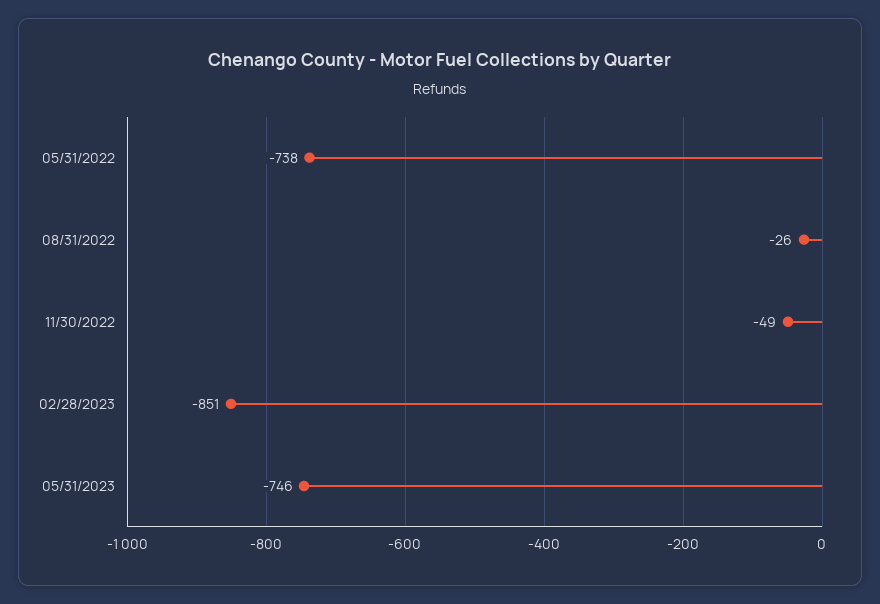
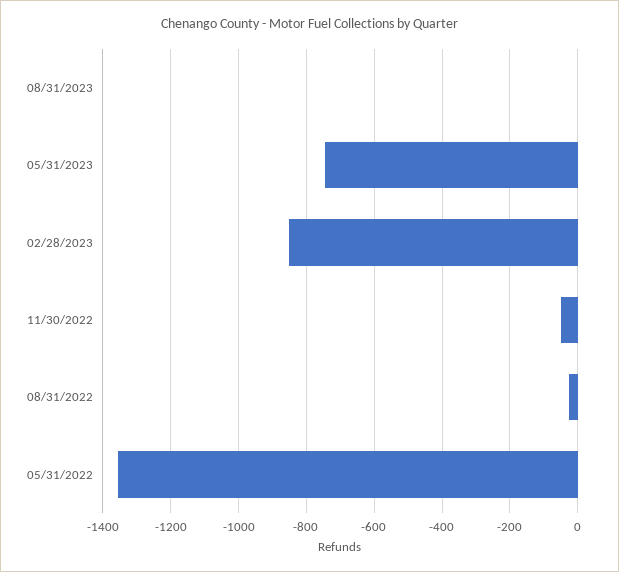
05/31/2022: -738 -> -1360
08/31/2023: none -> 0

